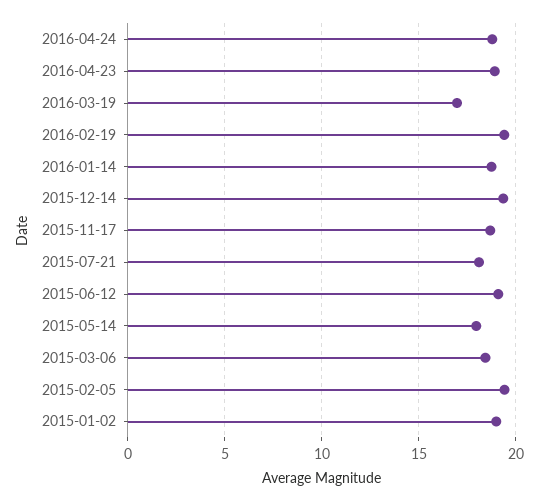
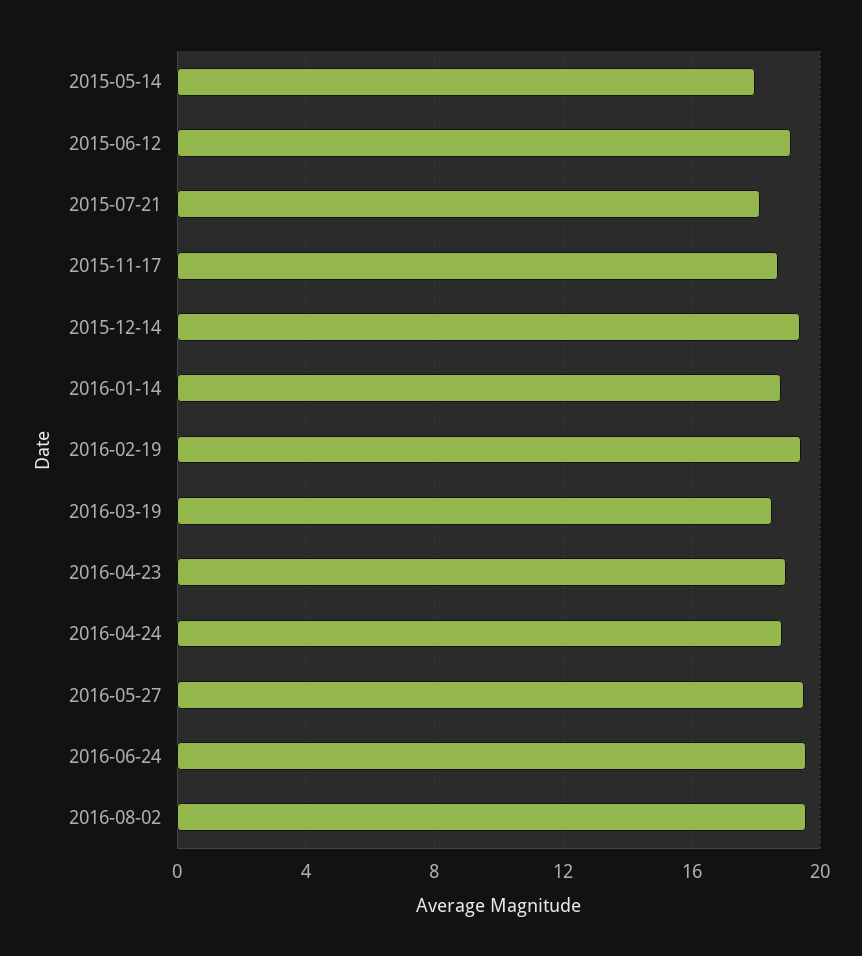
2016-03-19: 17 -> 18.5
2015-03-06: 18.5 -> none
2015-02-05: 19.5 -> none
2015-01-02: 19 -> none
2016-05-27: none -> 19.5
2016-06-24: none -> 19.5
2016-08-02: none -> 19.5

